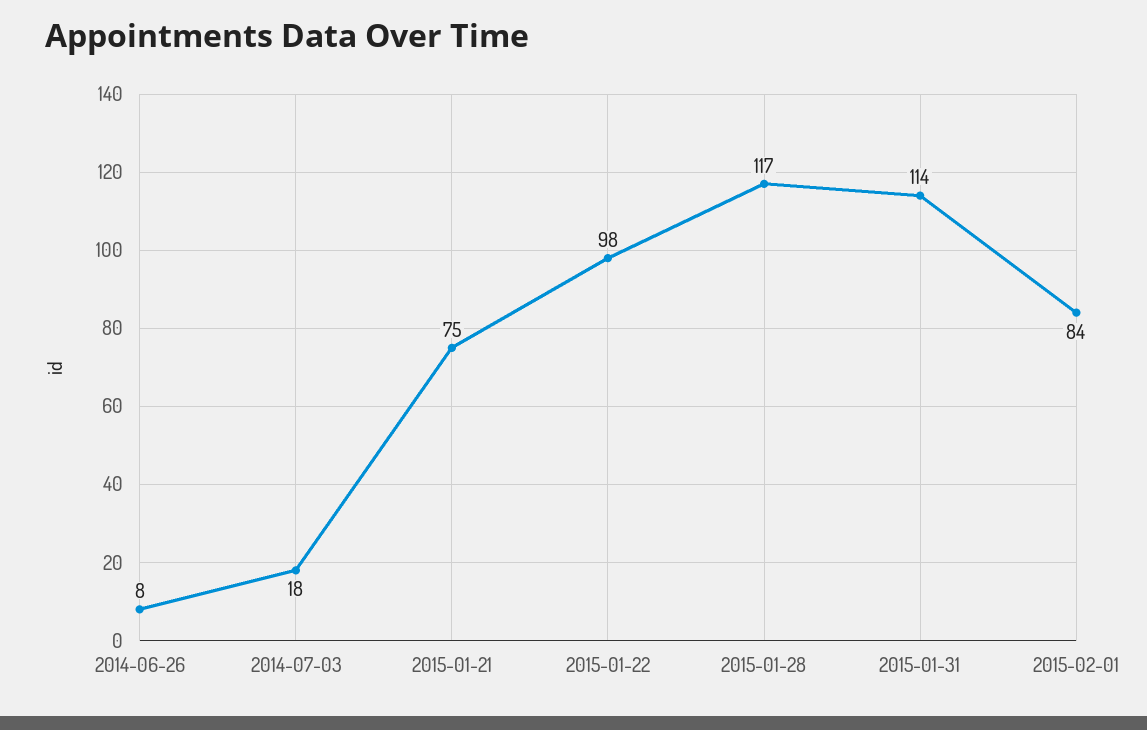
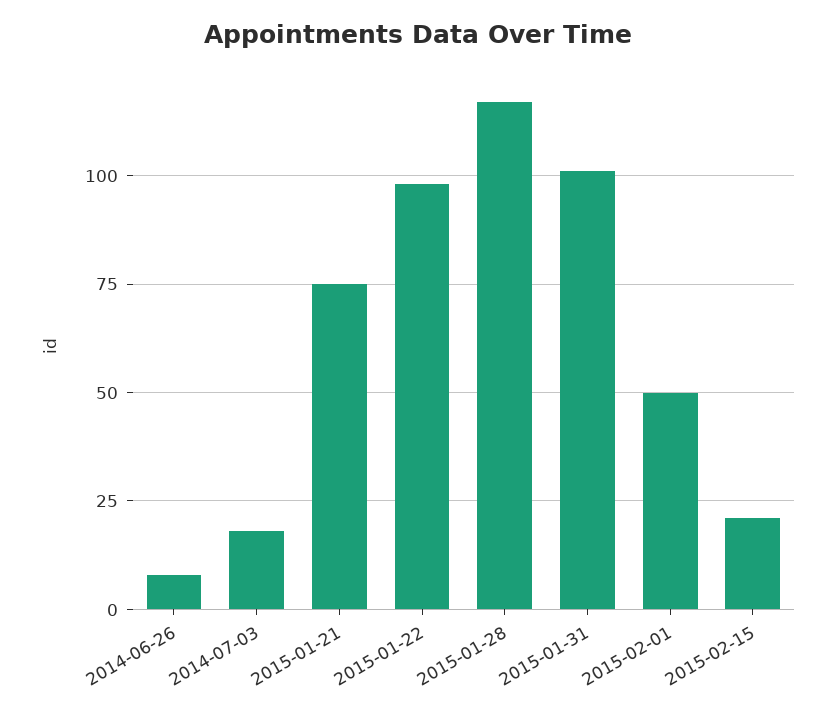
2015-01-31: 114 -> 100
2015-02-01: 84 -> 50
2015-02-15: none -> 20

